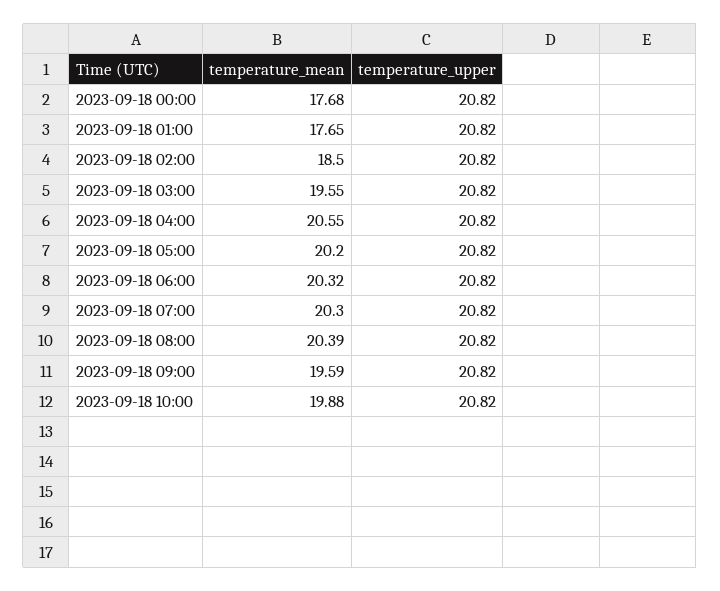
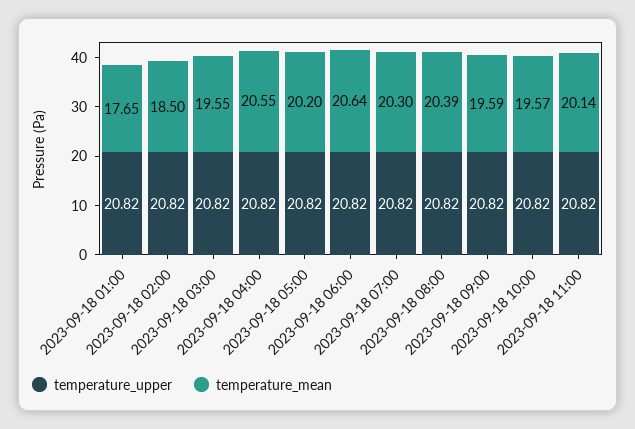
temperature_mean, 2023-09-18 00:00: 17.68 -> none
temperature_upper, 2023-09-18 00:00: 20.82 -> none
temperature_mean, 2023-09-18 06:00: 20.32 -> 20.64
temperature_mean, 2023-09-18 10:00: 19.88 -> 19.57
temperature_upper, 2023-09-18 11:00: none -> 20.82
temperature_mean, 2023-09-18 11:00: none -> 20.14

